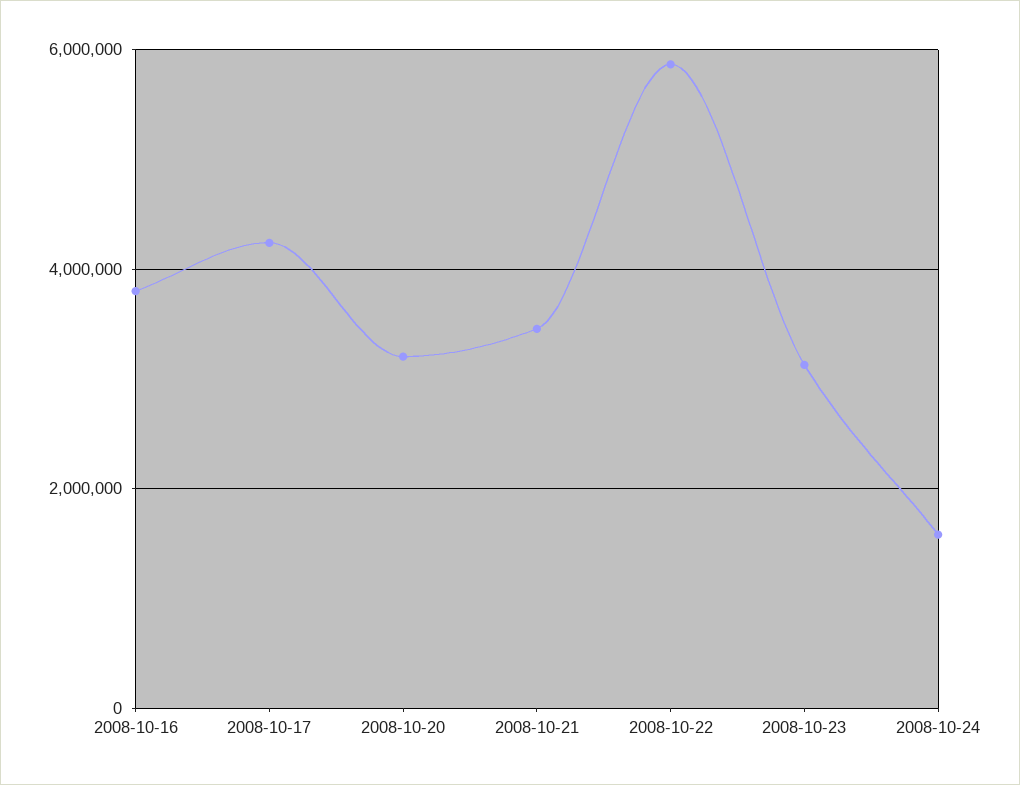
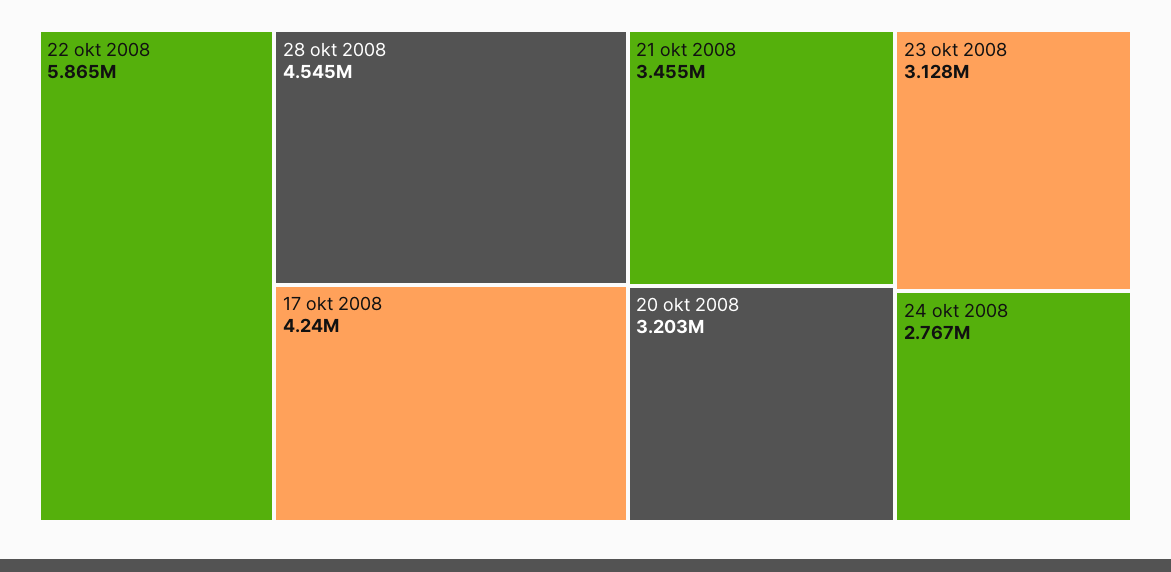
2008-10-16: 3800000 -> none
2008-10-24: 1600000 -> 2767000
28 okt 2008: none -> 4545000

